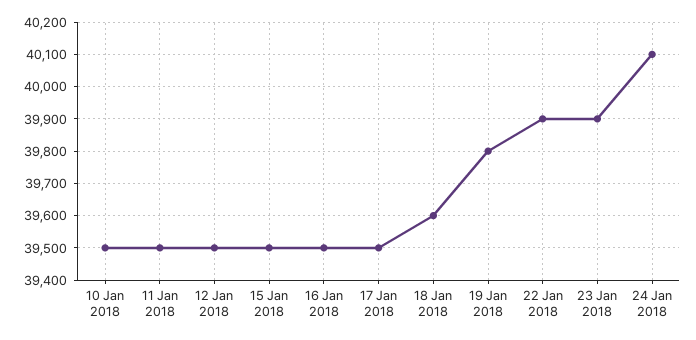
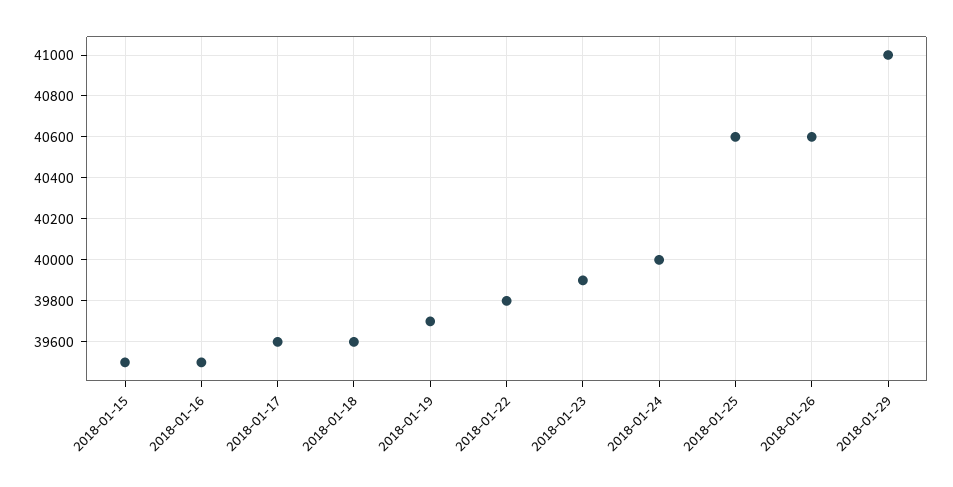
10 Jan 2018: 39500 -> none
11 Jan 2018: 39500 -> none
12 Jan 2018: 39500 -> none
17 Jan 2018: 39500 -> 39600
19 Jan 2018: 39800 -> 39700
22 Jan 2018: 39900 -> 39800
24 Jan 2018: 40100 -> 40000
2018-01-25: none -> 40600
2018-01-26: none -> 40600
2018-01-29: none -> 41000

